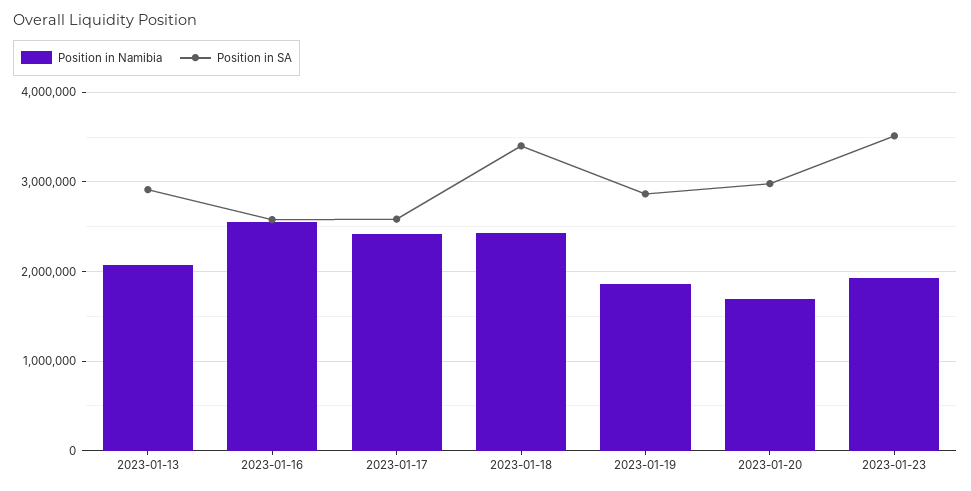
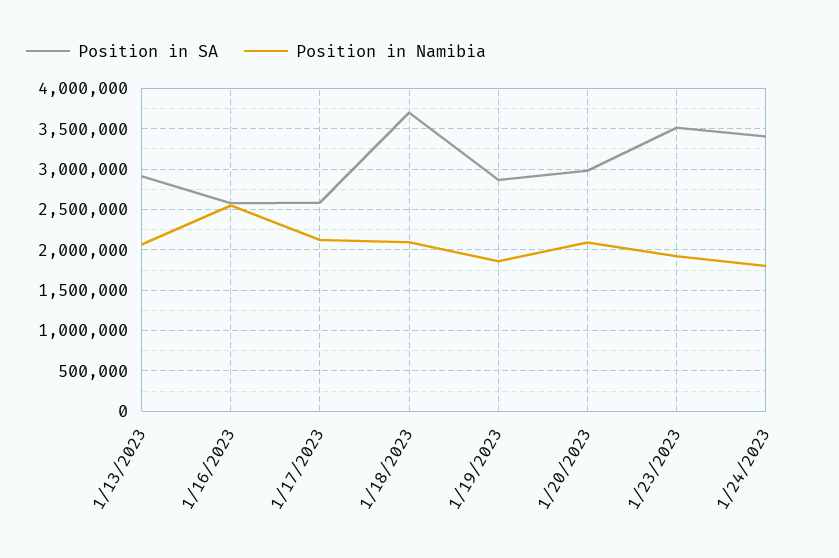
Position in Namibia, 2023-01-17: 2400000 -> 2100000
Position in Namibia, 2023-01-18: 2400000 -> 2100000
Position in SA, 2023-01-18: 3400000 -> 3700000
Position in Namibia, 2023-01-20: 1700000 -> 2100000
Position in SA, 1/24/2023: none -> 3400000
Position in Namibia, 1/24/2023: none -> 1800000

